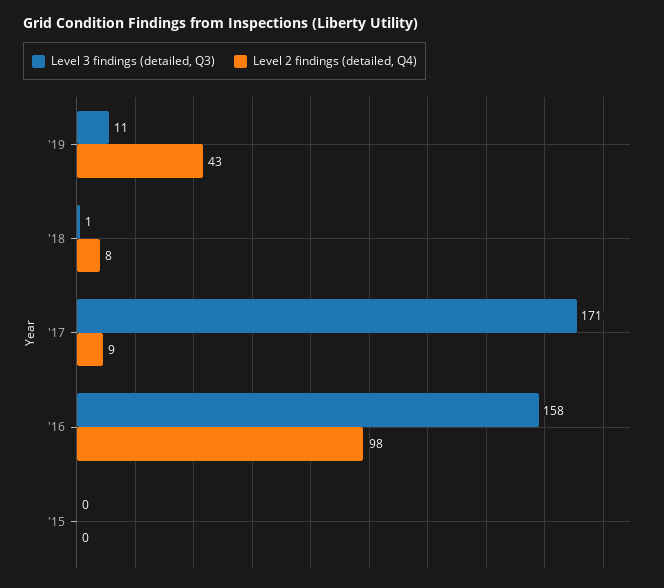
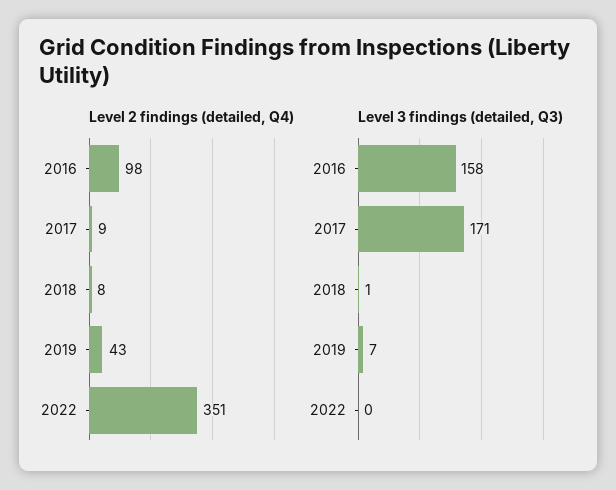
Level 3 findings (detailed, Q3), '19: 11 -> 7
Level 3 findings (detailed, Q3), '15: 0 -> none
Level 2 findings (detailed, Q4), '15: 0 -> none
Level 2 findings (detailed, Q4), 2022: none -> 351
Level 3 findings (detailed, Q3), 2022: none -> 0

